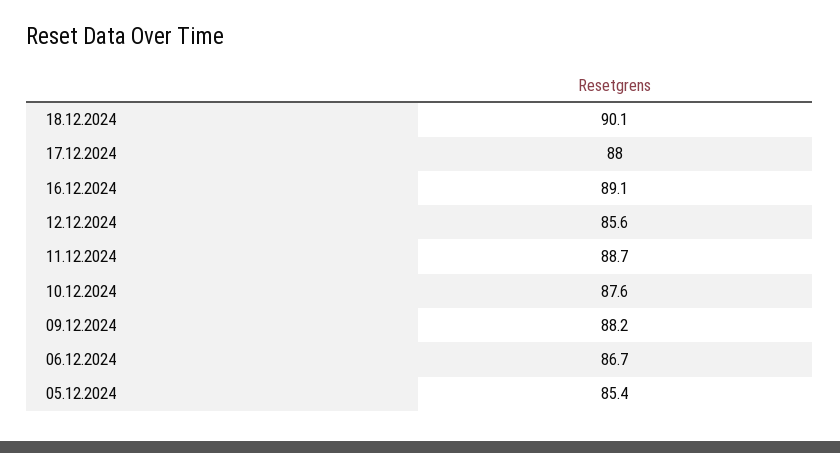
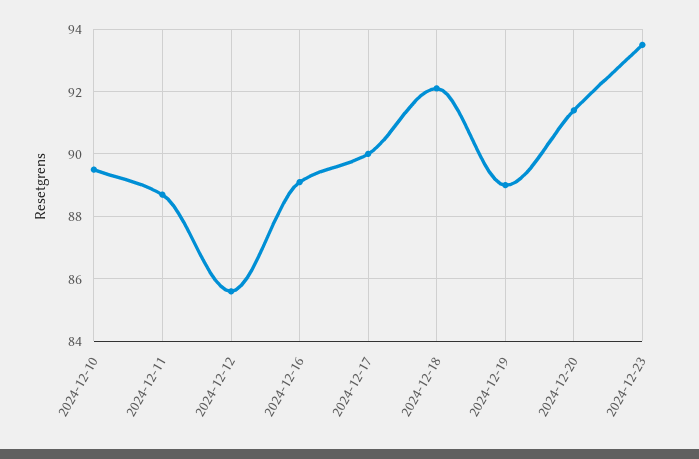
18.12.2024: 90.1 -> 92
17.12.2024: 88 -> 90
10.12.2024: 87.6 -> 89.5
09.12.2024: 88.2 -> none
06.12.2024: 86.7 -> none
05.12.2024: 85.4 -> none
2024-12-19: none -> 89
2024-12-20: none -> 91.5
2024-12-23: none -> 93.5

